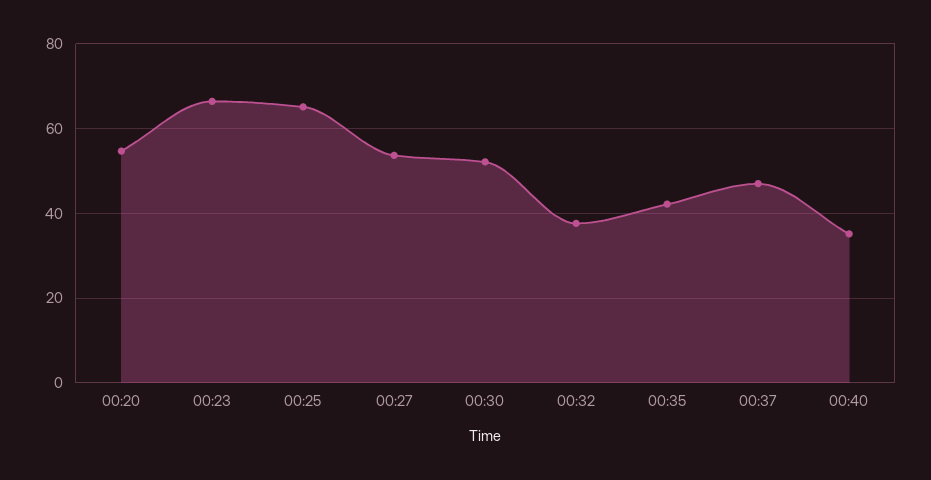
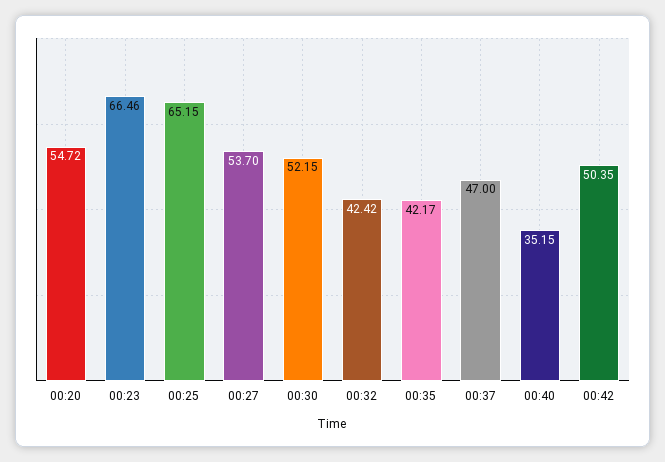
00:32: 38 -> 42.42
00:42: none -> 50.35

